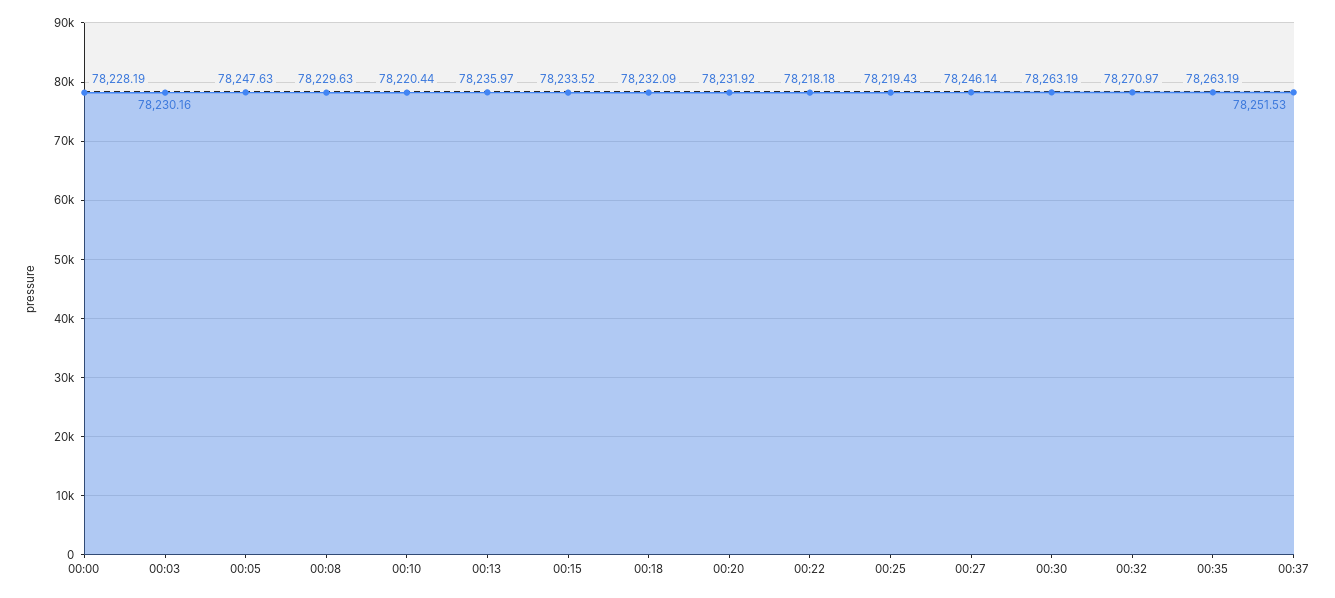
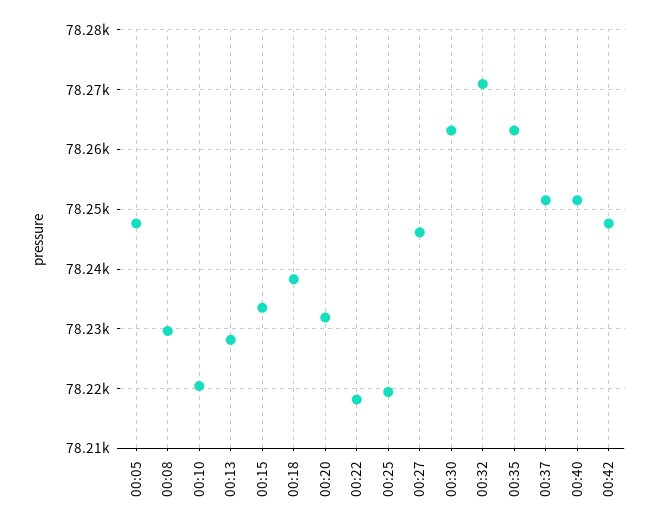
00:00: 78228.19 -> none
00:03: 78230.16 -> none
00:13: 78235.97 -> 78228
00:18: 78232.09 -> 78238
00:40: none -> 78252
00:42: none -> 78248

